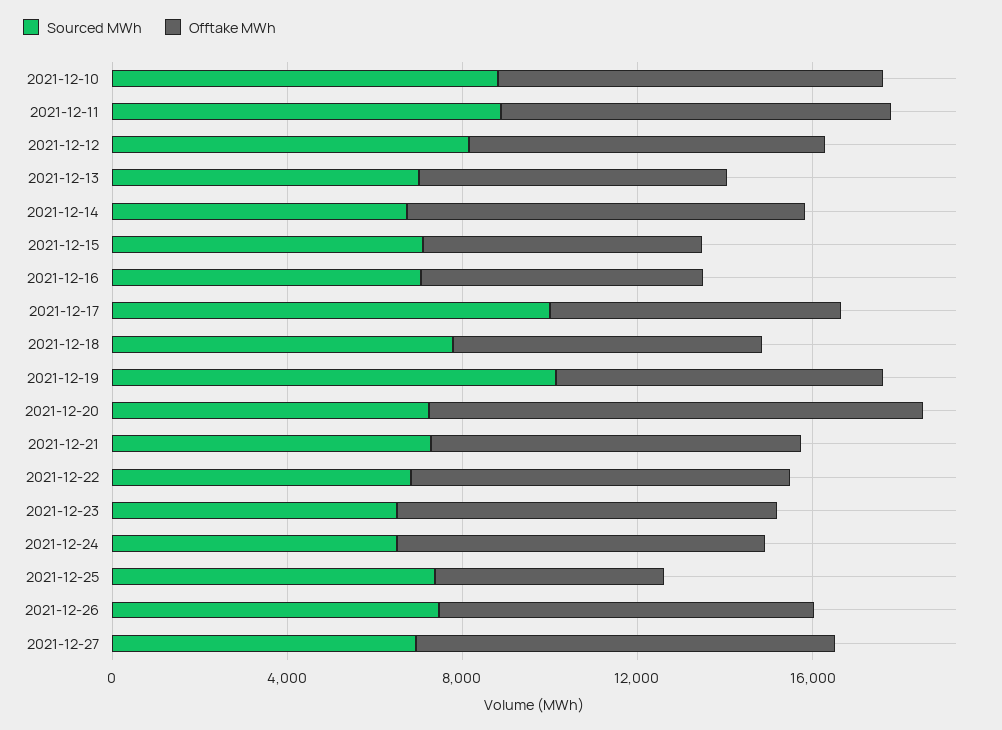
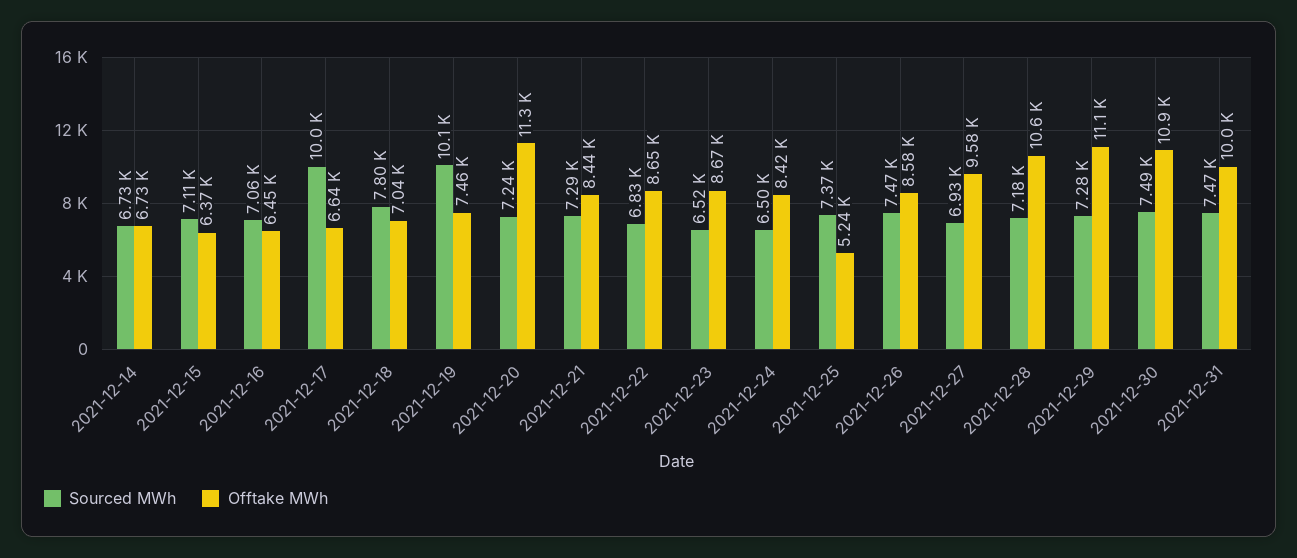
Sourced MWh, 2021-12-10: 9000 -> none
Offtake MWh, 2021-12-10: 9000 -> none
Sourced MWh, 2021-12-11: 9000 -> none
Offtake MWh, 2021-12-11: 9000 -> none
Sourced MWh, 2021-12-12: 8000 -> none
Offtake MWh, 2021-12-12: 8000 -> none
Sourced MWh, 2021-12-13: 7000 -> none
Offtake MWh, 2021-12-13: 7000 -> none
Offtake MWh, 2021-12-14: 9000 -> 6730
Sourced MWh, 2021-12-28: none -> 7180
Offtake MWh, 2021-12-28: none -> 10600
Sourced MWh, 2021-12-29: none -> 7280
Offtake MWh, 2021-12-29: none -> 11100
Sourced MWh, 2021-12-30: none -> 7490
Offtake MWh, 2021-12-30: none -> 10900
Sourced MWh, 2021-12-31: none -> 7470
Offtake MWh, 2021-12-31: none -> 10000

